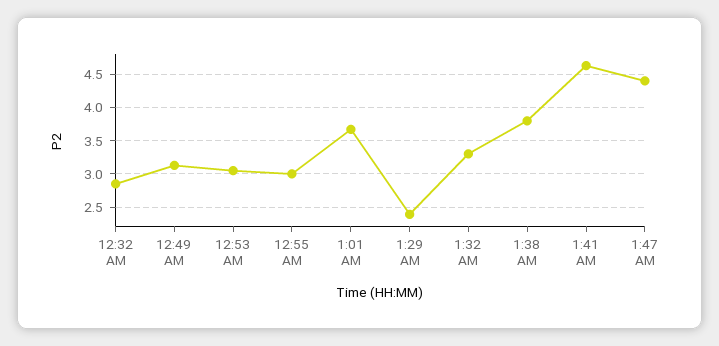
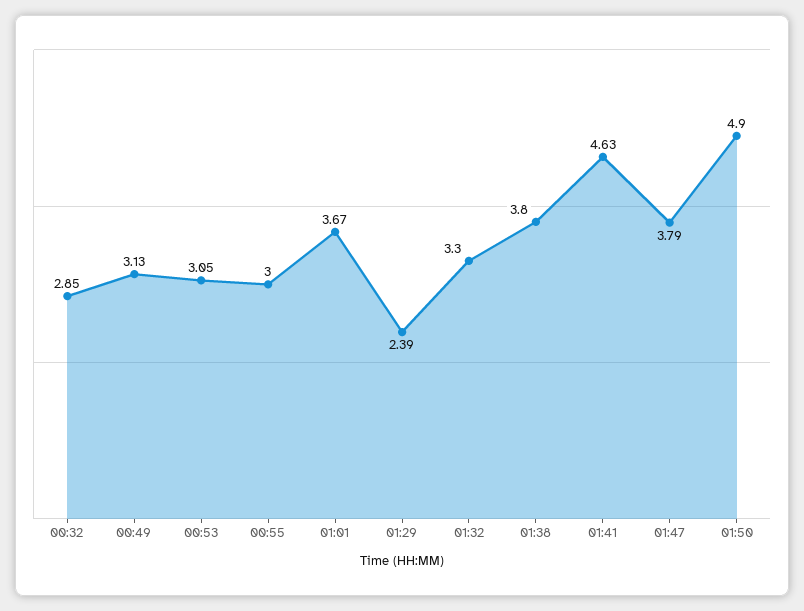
1:47 AM: 4.4 -> 3.79
01:50: none -> 4.9

